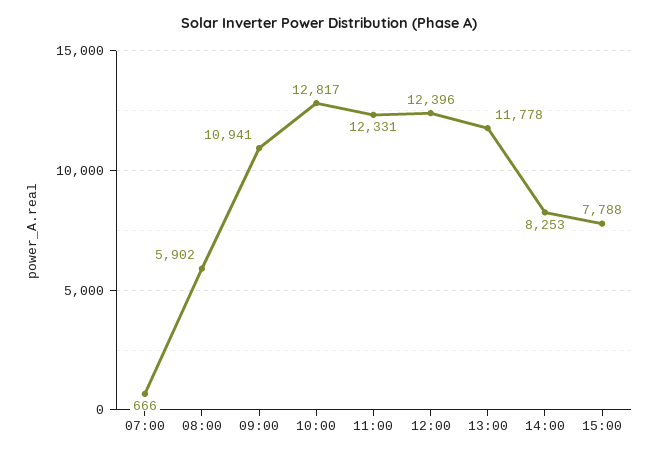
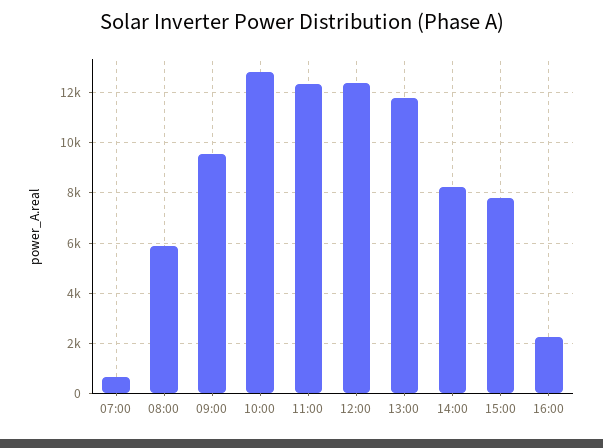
09:00: 10941 -> 9500
16:00: none -> 2250

